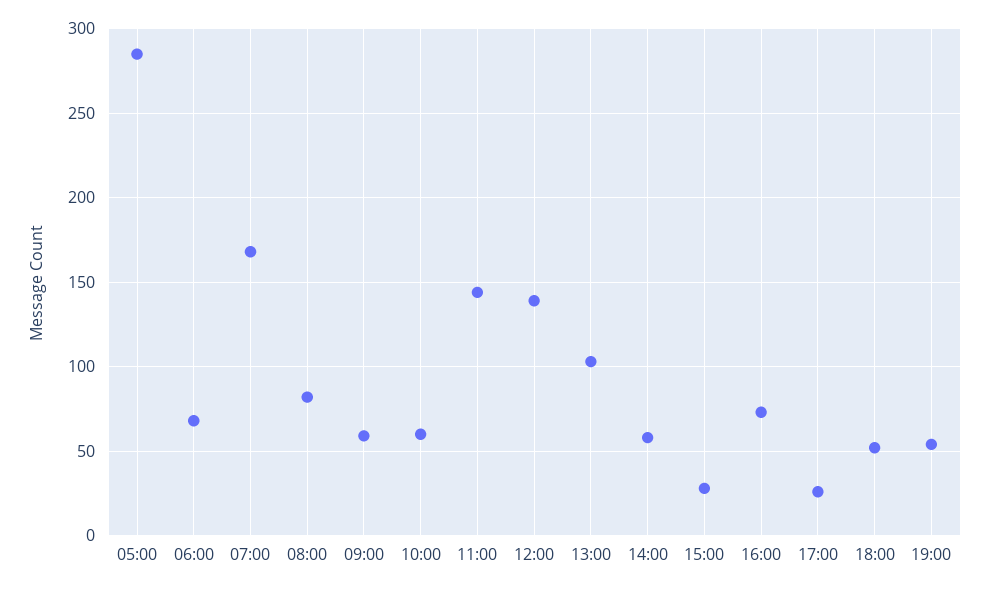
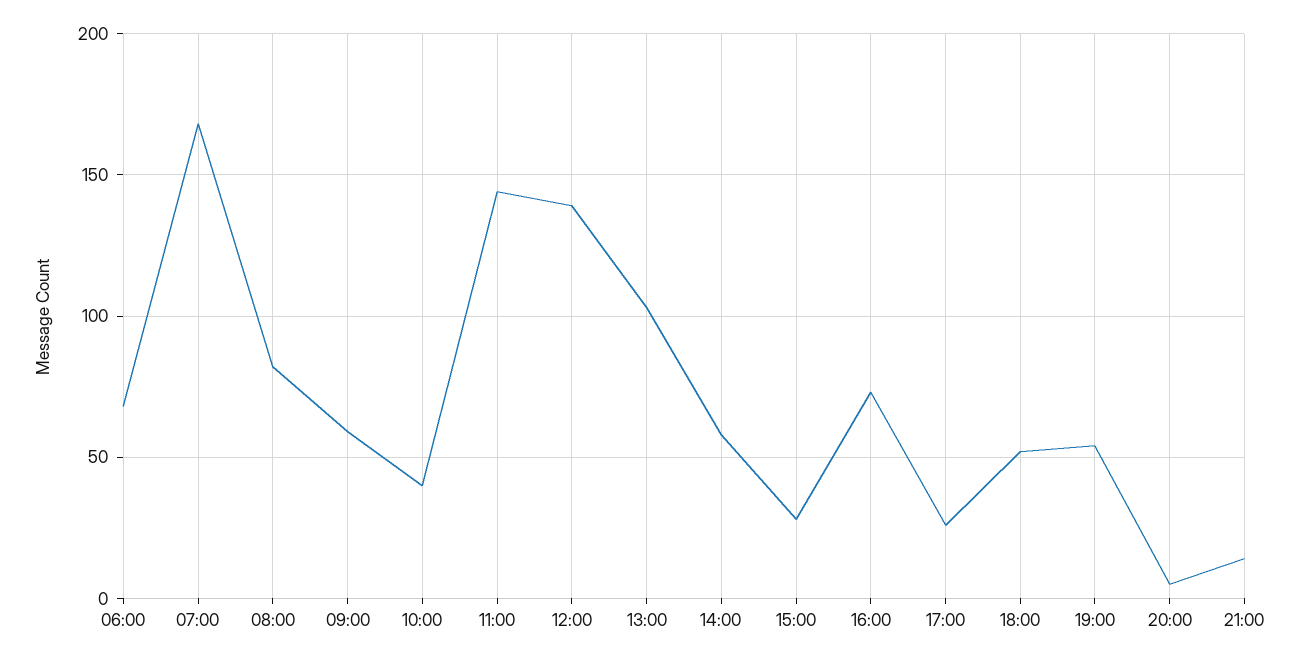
05:00: 285 -> none
10:00: 60 -> 40
20:00: none -> 5
21:00: none -> 15

